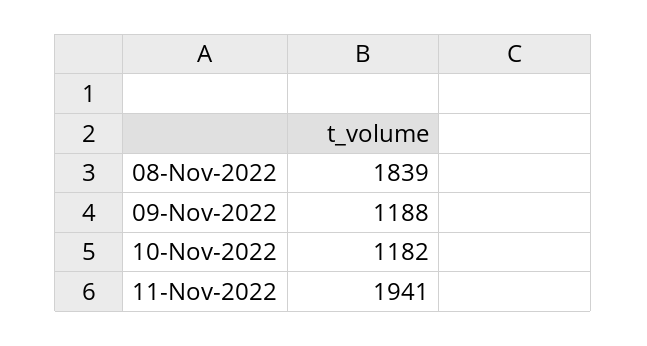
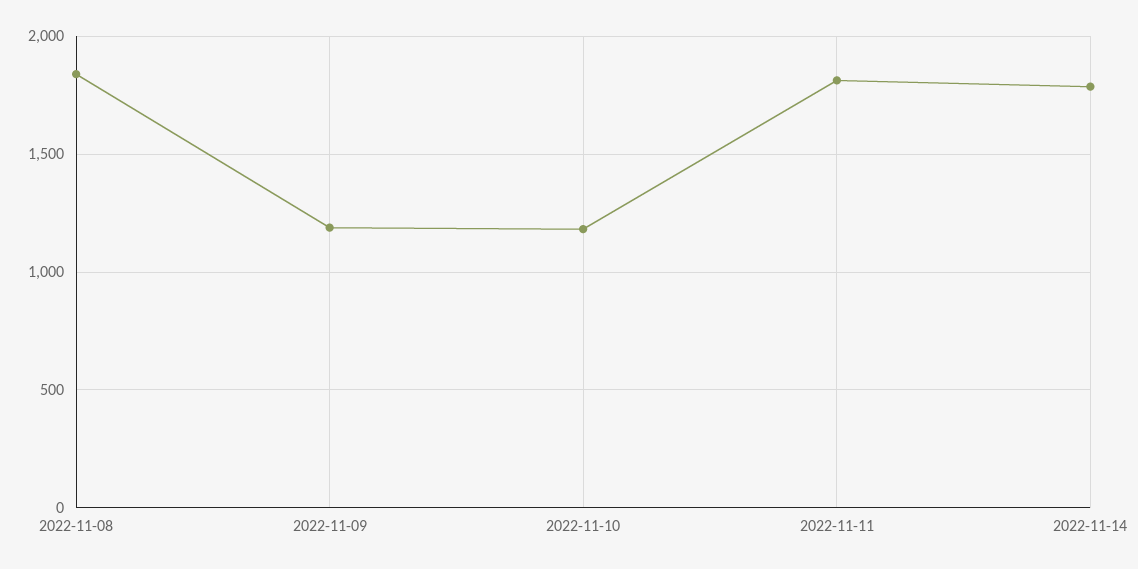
11-Nov-2022: 1941 -> 1800
2022-11-14: none -> 1800

